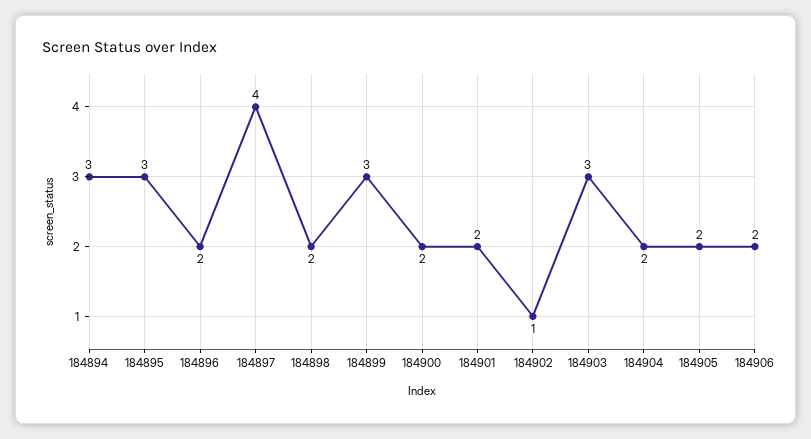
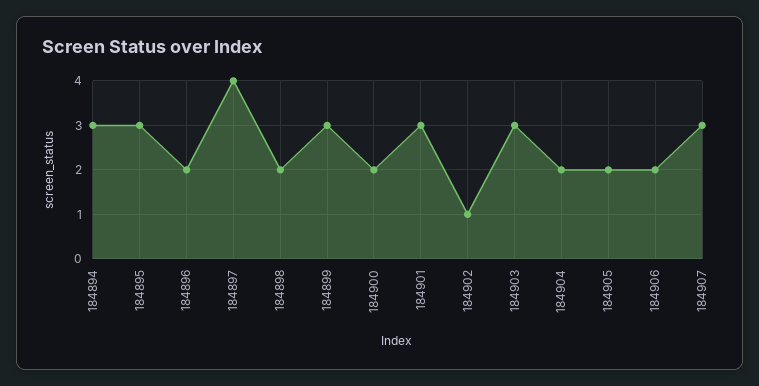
184901: 2 -> 3
184907: none -> 3

